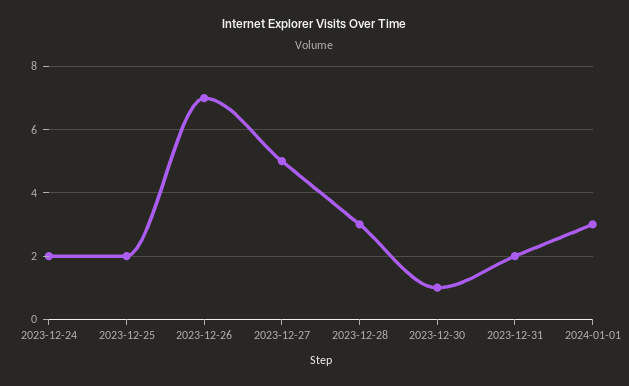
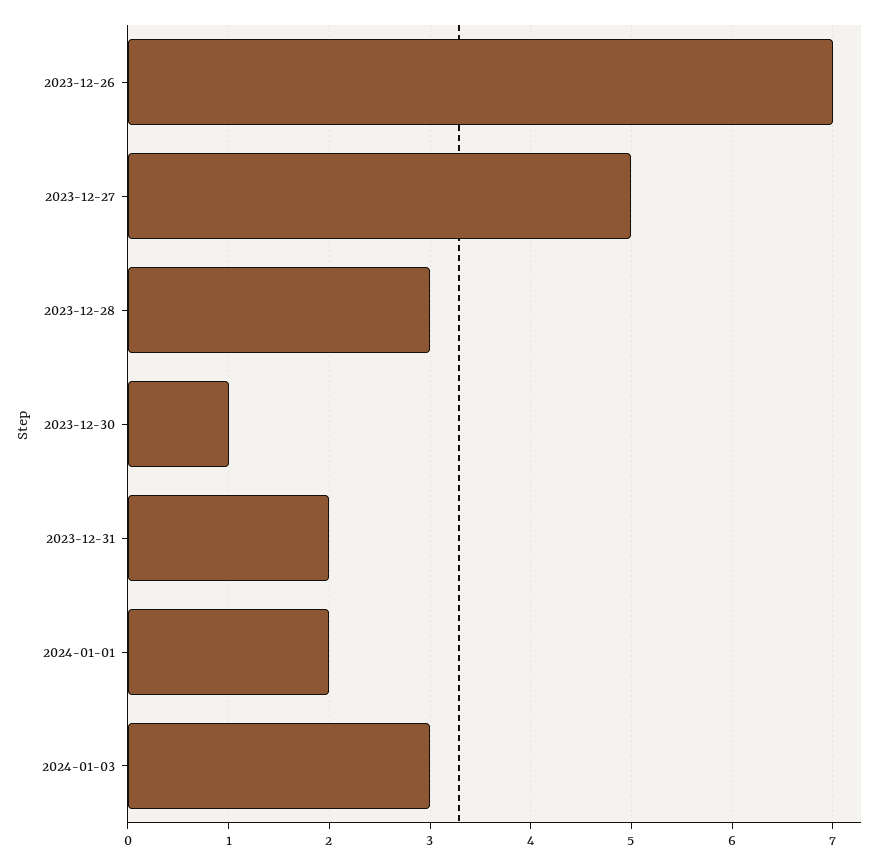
2023-12-24: 2 -> none
2023-12-25: 2 -> none
2024-01-01: 3 -> 2
2024-01-03: none -> 3

